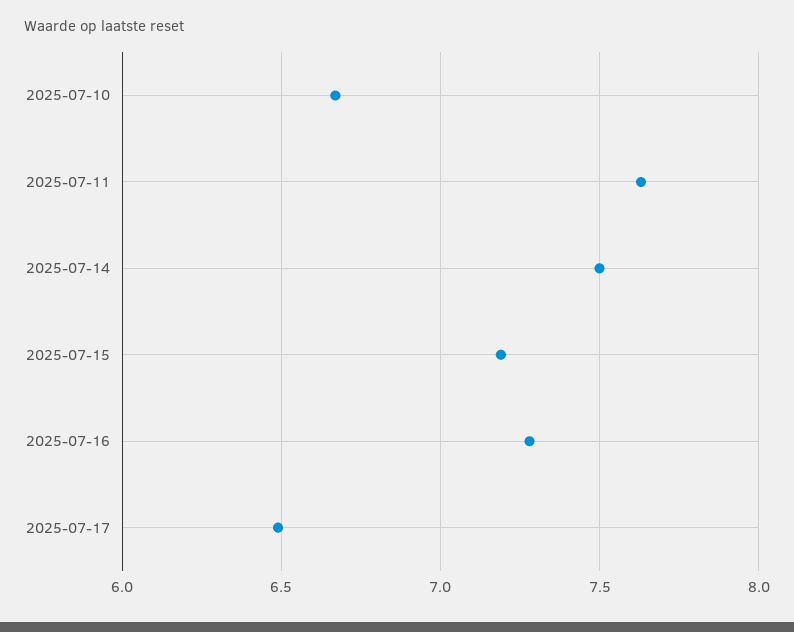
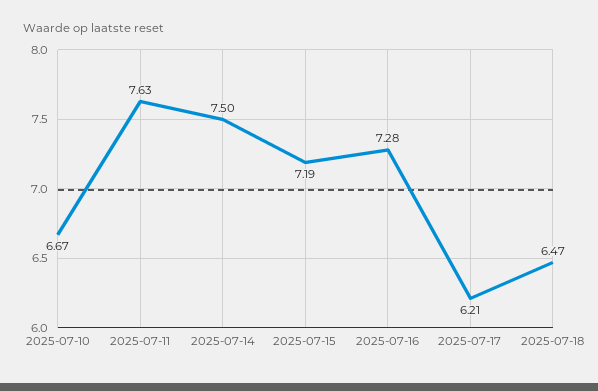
2025-07-17: 6.5 -> 6.21
2025-07-18: none -> 6.47

